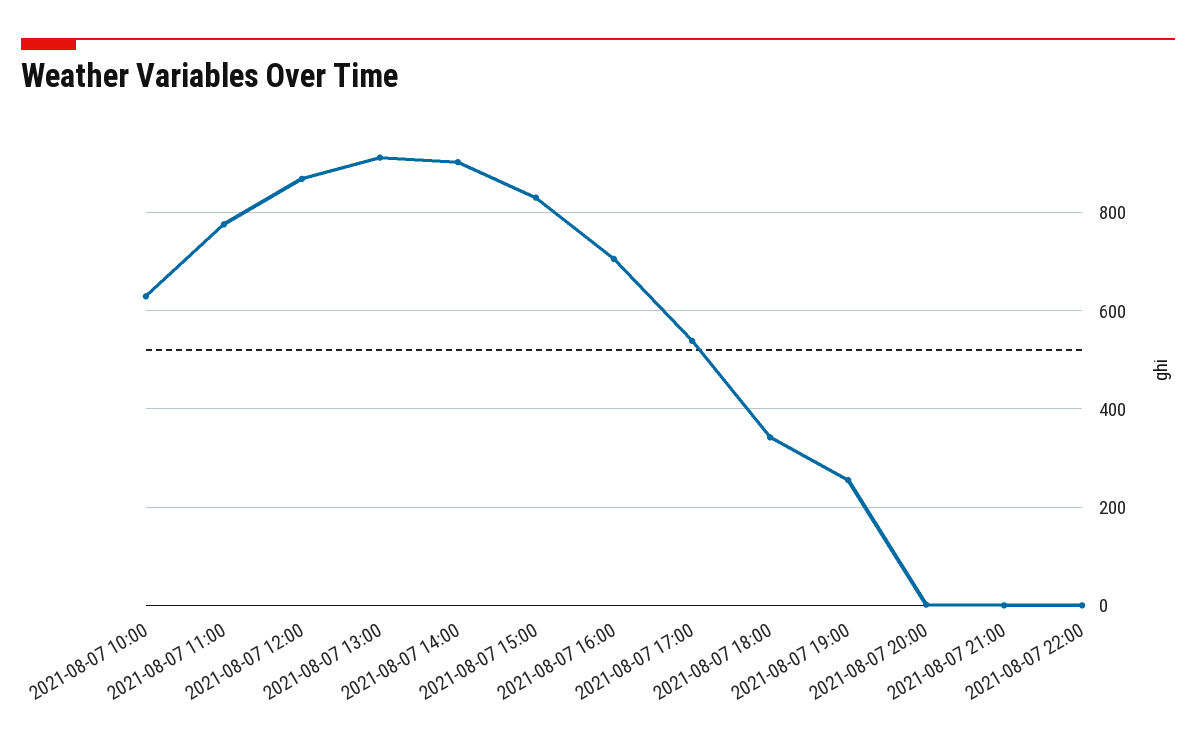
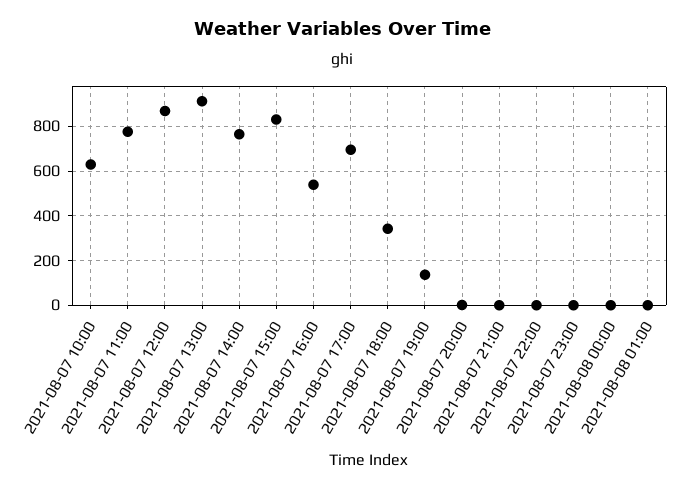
2021-08-07 14:00: 900 -> 750
2021-08-07 16:00: 700 -> 550
2021-08-07 17:00: 540 -> 700
2021-08-07 19:00: 260 -> 150
2021-08-07 23:00: none -> 0
2021-08-08 00:00: none -> 0
2021-08-08 01:00: none -> 0

